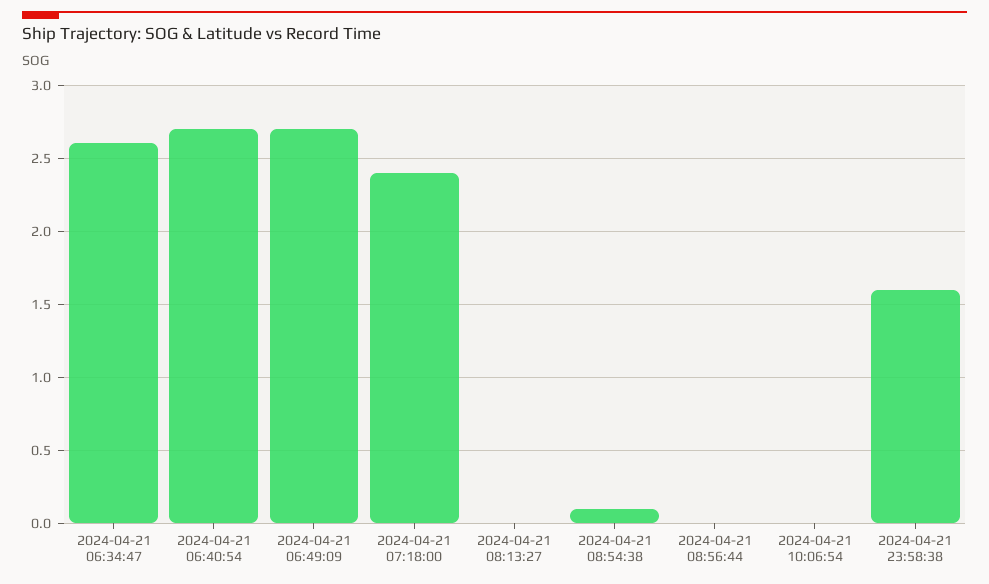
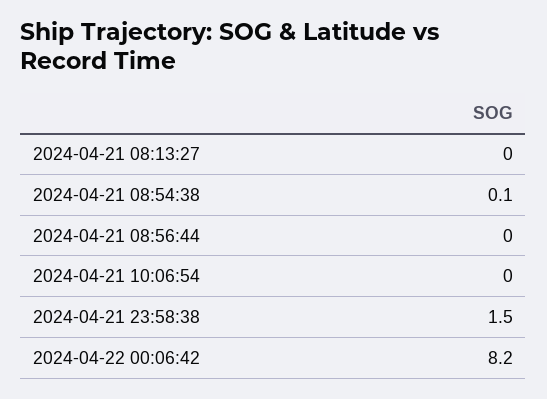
2024-04-21 06:34:47: 2.6 -> none
2024-04-21 06:40:54: 2.7 -> none
2024-04-21 06:49:09: 2.7 -> none
2024-04-21 07:18:00: 2.4 -> none
2024-04-21 23:58:38: 1.6 -> 1.5
2024-04-22 00:06:42: none -> 8.2

